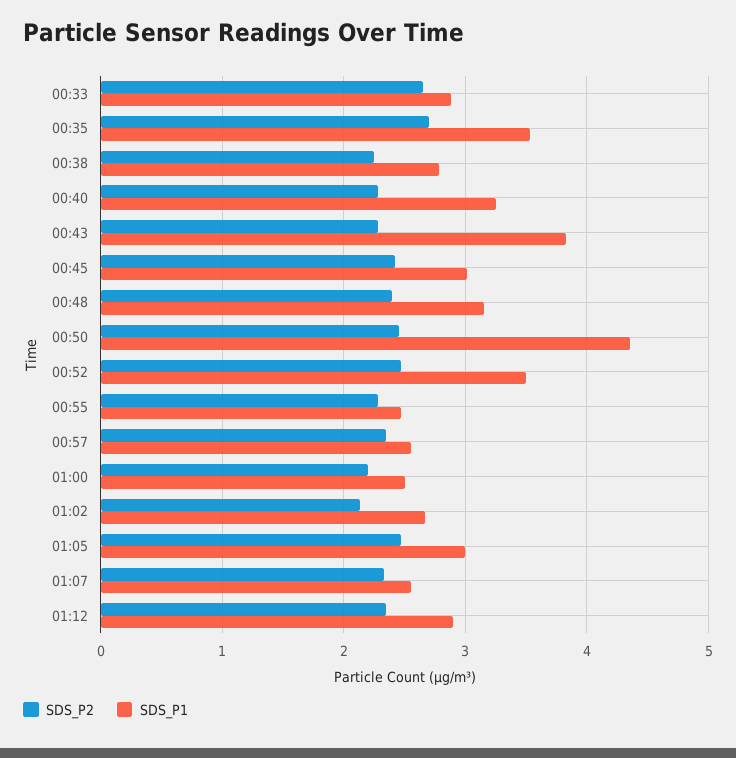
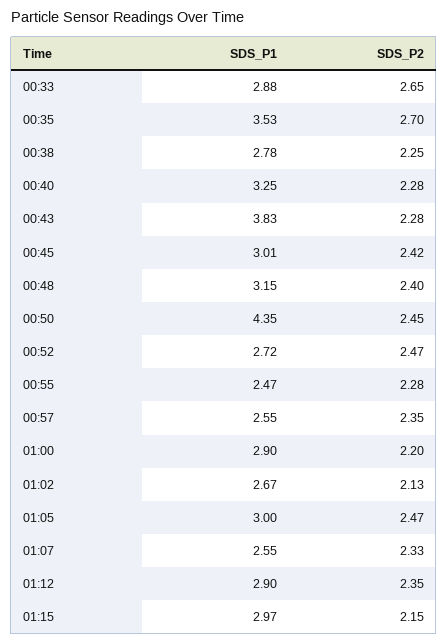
SDS_P1, 00:52: 3.5 -> 2.72
SDS_P1, 01:00: 2.5 -> 2.9
SDS_P1, 01:15: none -> 2.97
SDS_P2, 01:15: none -> 2.15

